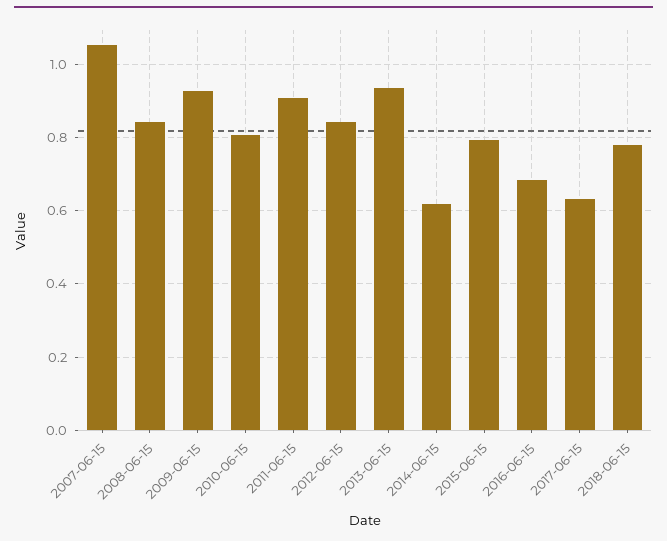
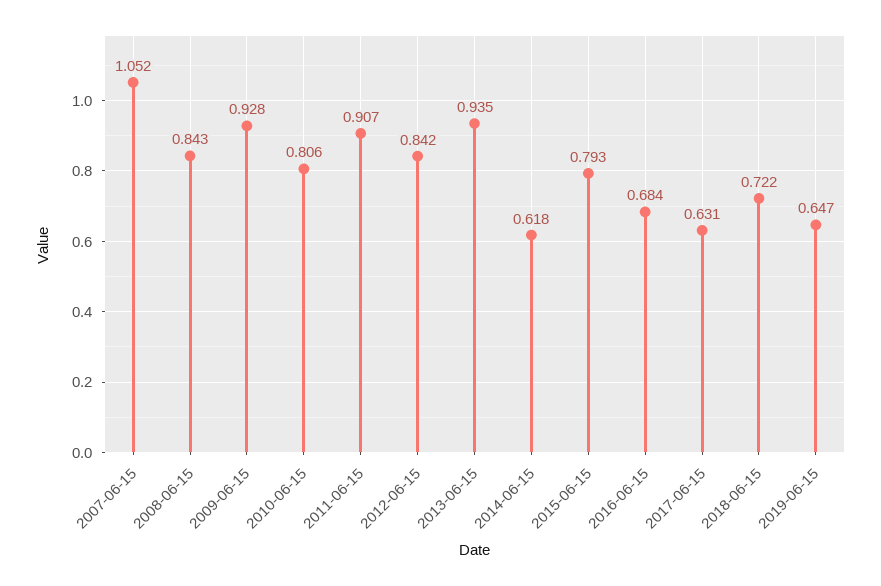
2018-06-15: 0.78 -> 0.722
2019-06-15: none -> 0.647

